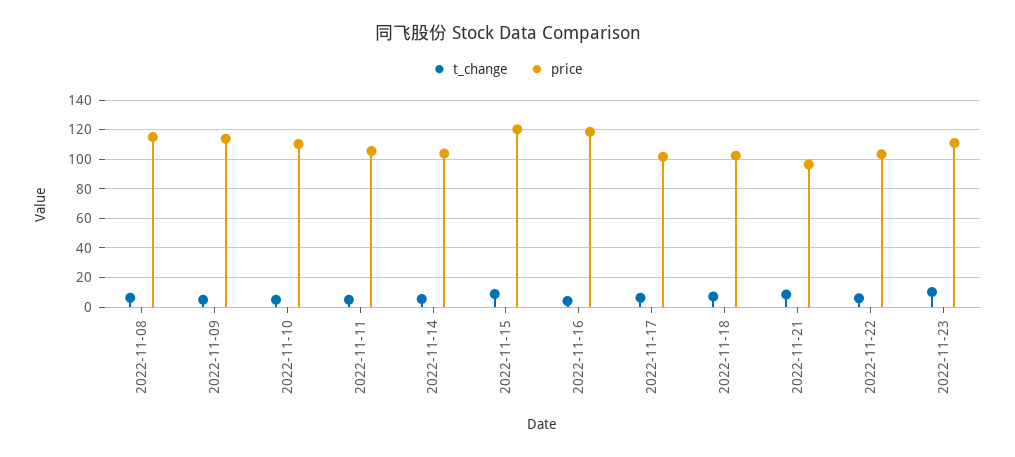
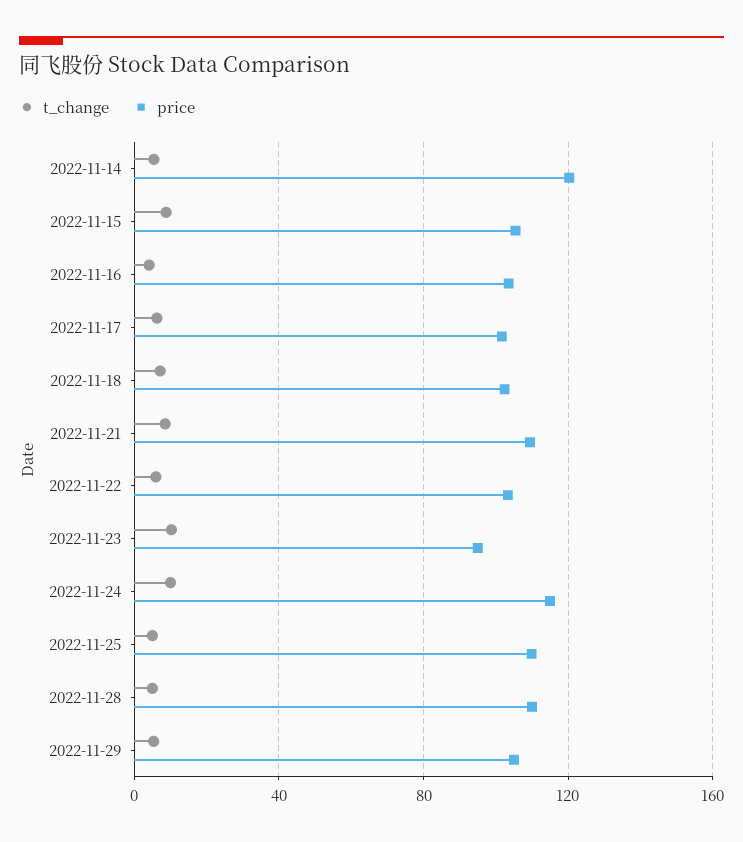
t_change, 2022-11-08: 5 -> none
price, 2022-11-08: 115 -> none
t_change, 2022-11-09: 5 -> none
price, 2022-11-09: 115 -> none
t_change, 2022-11-10: 5 -> none
price, 2022-11-10: 110 -> none
t_change, 2022-11-11: 5 -> none
price, 2022-11-11: 105 -> none
price, 2022-11-14: 105 -> 120
price, 2022-11-15: 120 -> 105
price, 2022-11-16: 120 -> 105
price, 2022-11-21: 95 -> 110
price, 2022-11-23: 110 -> 95
t_change, 2022-11-24: none -> 10
price, 2022-11-24: none -> 115
t_change, 2022-11-25: none -> 5
price, 2022-11-25: none -> 110
t_change, 2022-11-28: none -> 5
price, 2022-11-28: none -> 110
t_change, 2022-11-29: none -> 5
price, 2022-11-29: none -> 105

